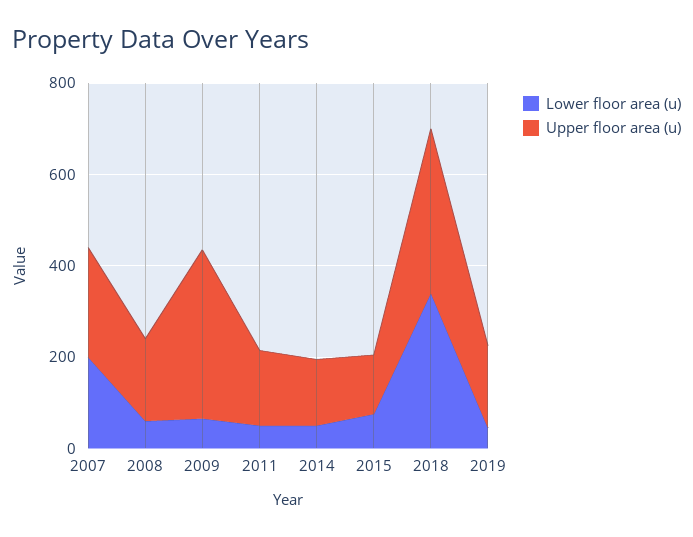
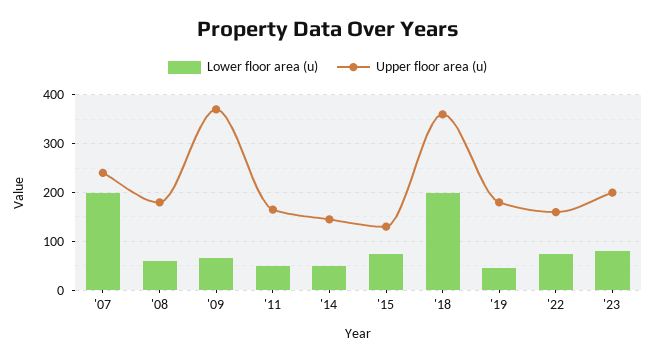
Lower floor area (u), 2018: 350 -> 200
Lower floor area (u), '22: none -> 80
Upper floor area (u), '22: none -> 160
Lower floor area (u), '23: none -> 80
Upper floor area (u), '23: none -> 200

